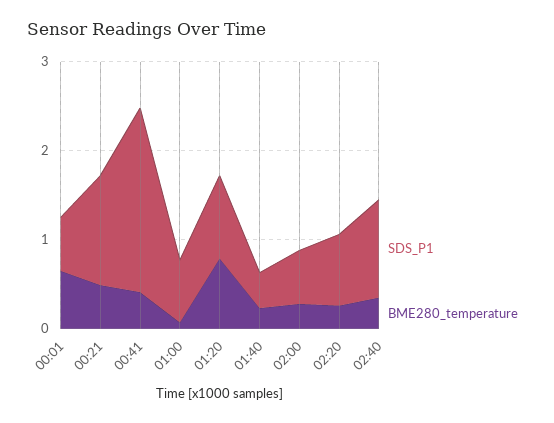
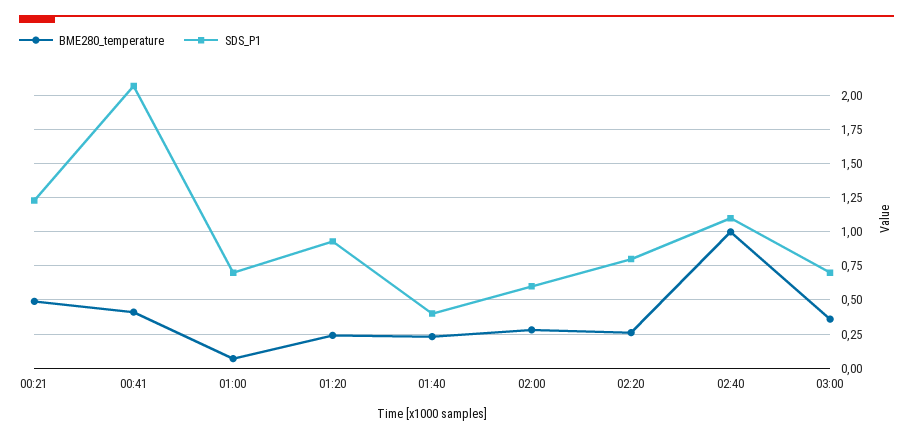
SDS_P1, 00:01: 0.6 -> none
BME280_temperature, 00:01: 0.6 -> none
BME280_temperature, 01:20: 0.8 -> 0.25
BME280_temperature, 02:40: 0.4 -> 1
BME280_temperature, 03:00: none -> 0.35
SDS_P1, 03:00: none -> 0.7

